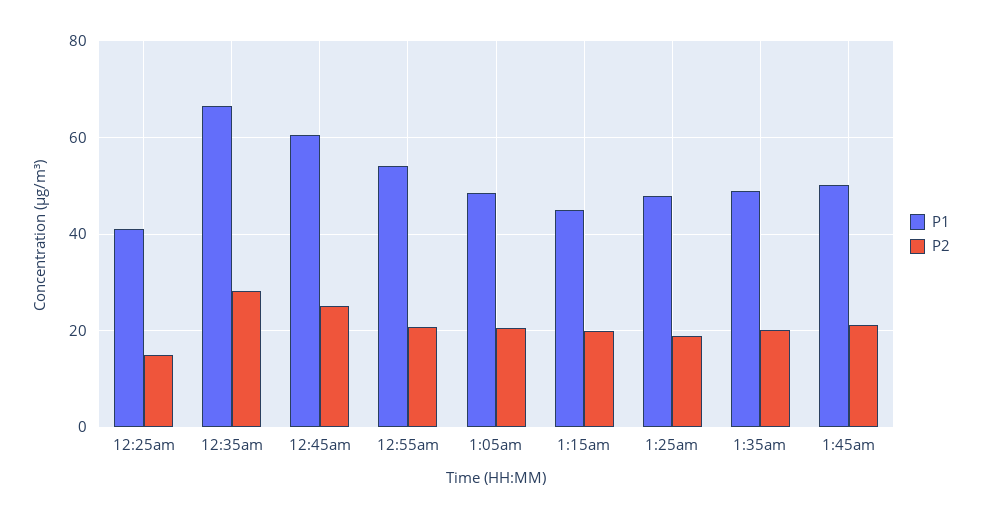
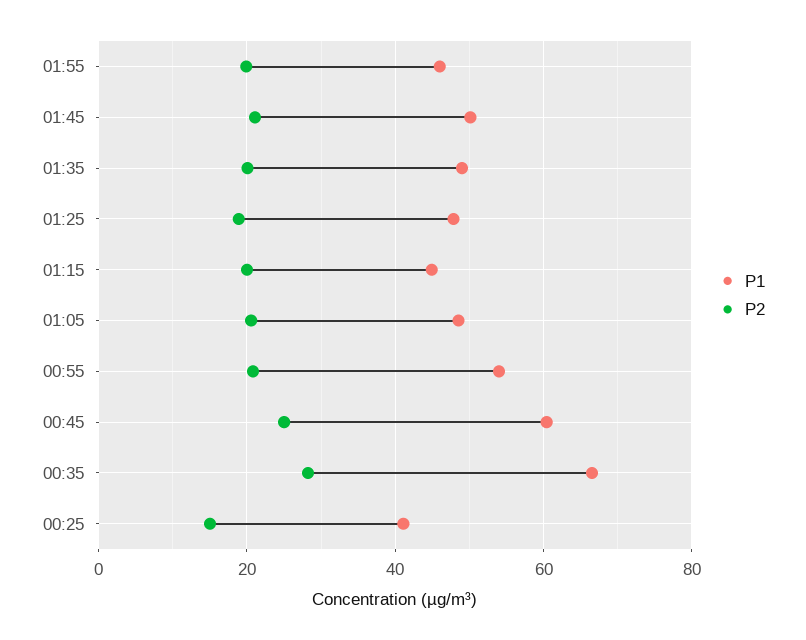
P1, 01:55: none -> 46
P2, 01:55: none -> 20

